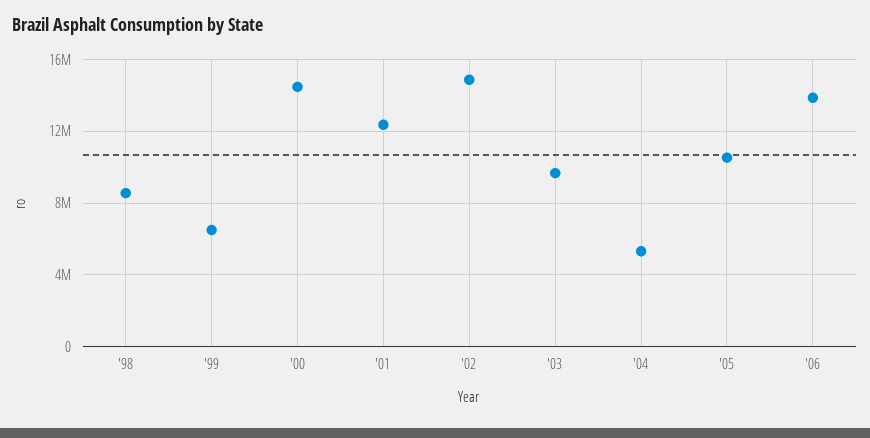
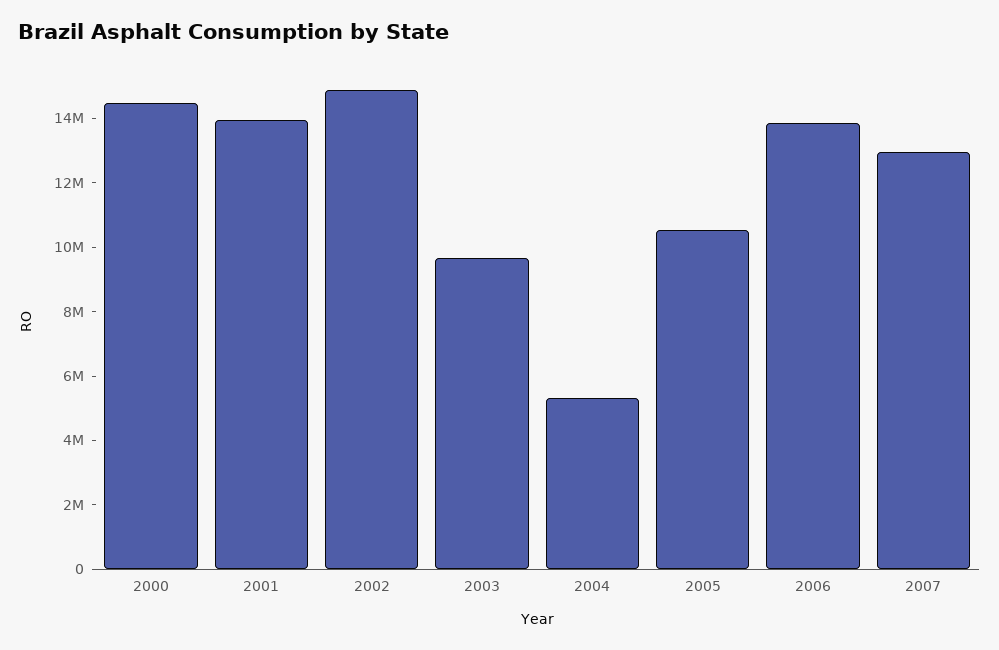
'98: 8500000 -> none
'99: 6500000 -> none
'01: 12500000 -> 14000000
2007: none -> 13000000

